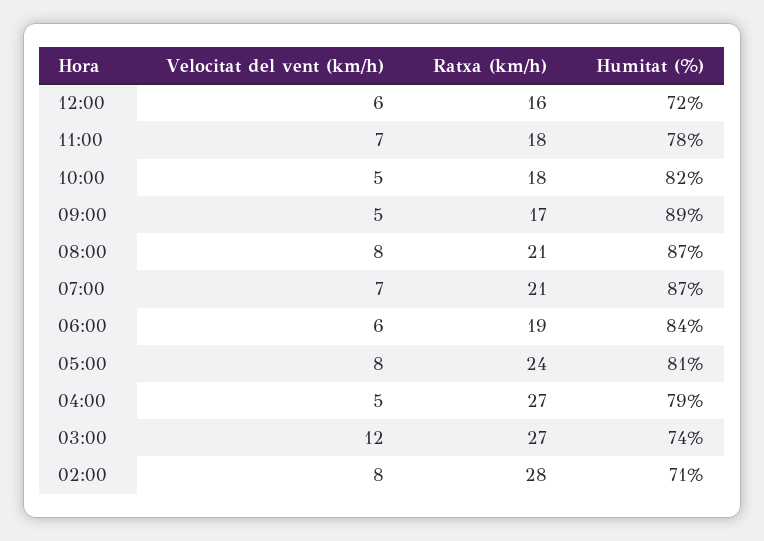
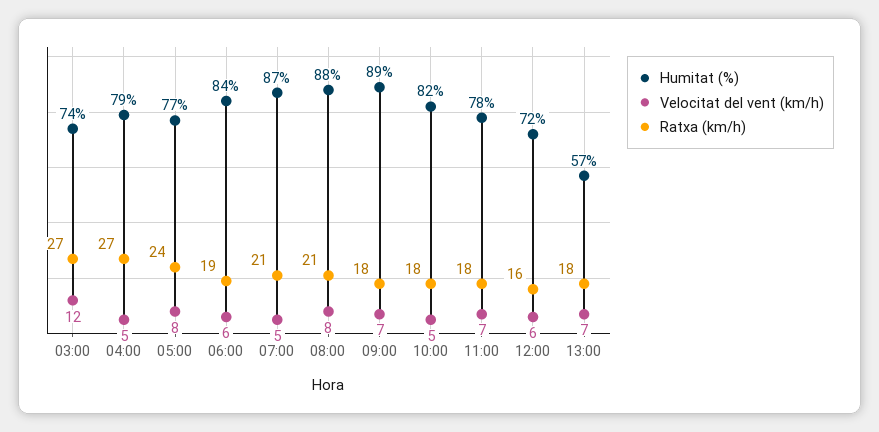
Velocitat del vent (km/h), 09:00: 5 -> 7
Ratxa (km/h), 09:00: 17 -> 18
Humitat (%), 08:00: 87 -> 88
Velocitat del vent (km/h), 07:00: 7 -> 5
Humitat (%), 05:00: 81 -> 77
Velocitat del vent (km/h), 02:00: 8 -> none
Ratxa (km/h), 02:00: 28 -> none
Humitat (%), 02:00: 71 -> none
Humitat (%), 13:00: none -> 57
Velocitat del vent (km/h), 13:00: none -> 7
Ratxa (km/h), 13:00: none -> 18

